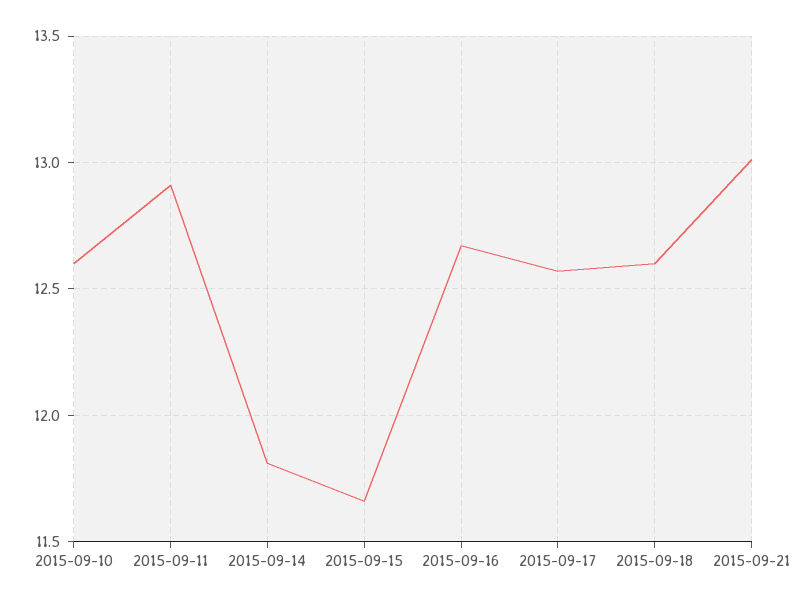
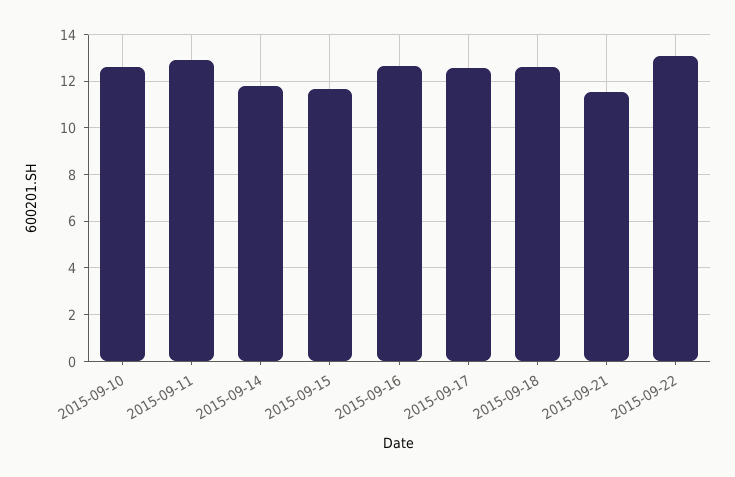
2015-09-21: 13 -> 11.5
2015-09-22: none -> 13

